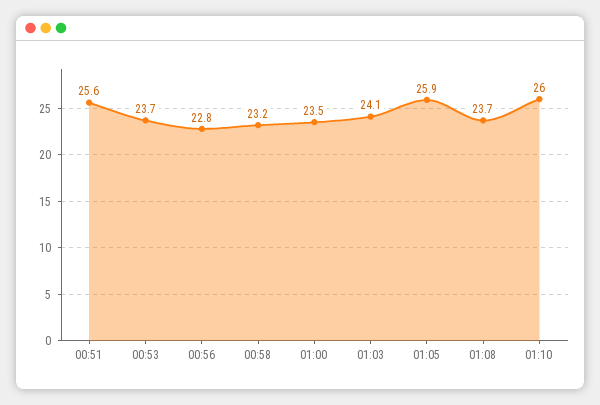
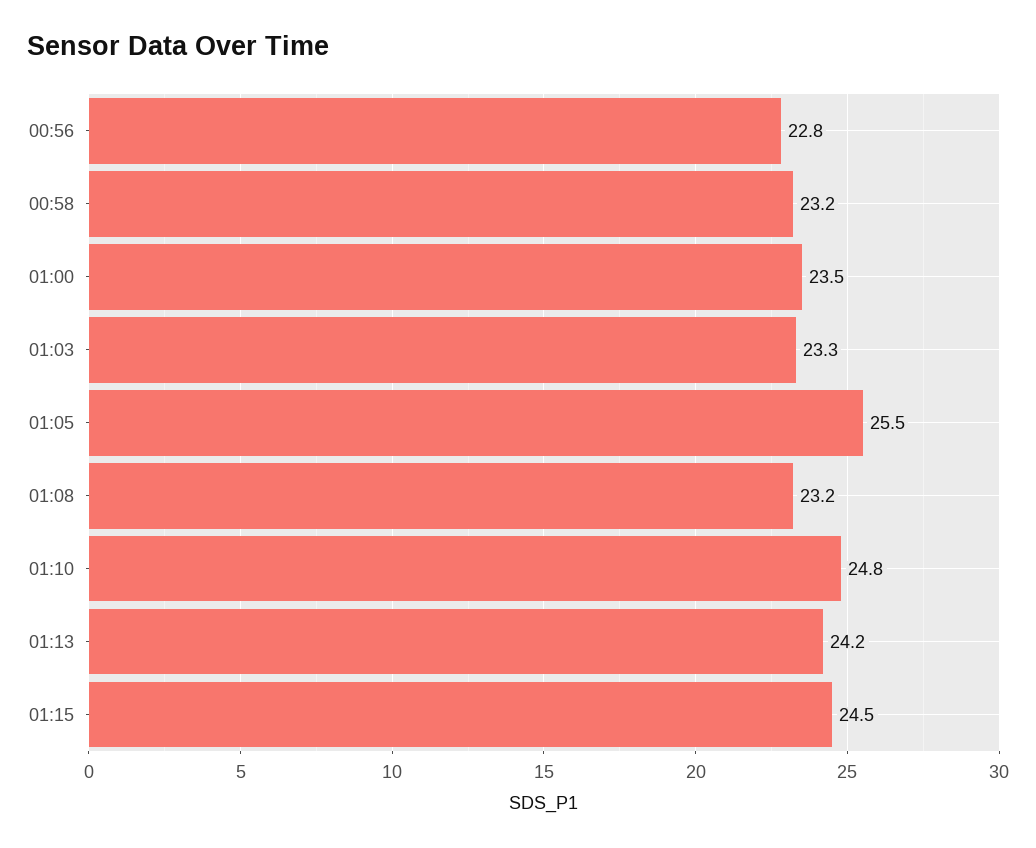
00:51: 25.6 -> none
00:53: 23.7 -> none
01:03: 24.1 -> 23.3
01:05: 25.9 -> 25.5
01:08: 23.7 -> 23.2
01:10: 26 -> 24.8
01:13: none -> 24.2
01:15: none -> 24.5

